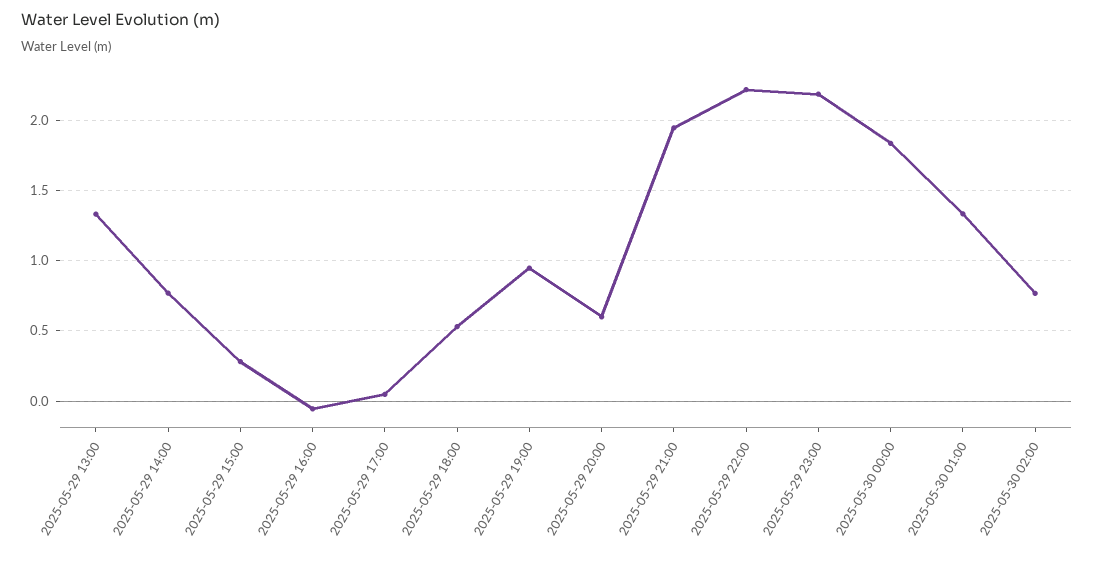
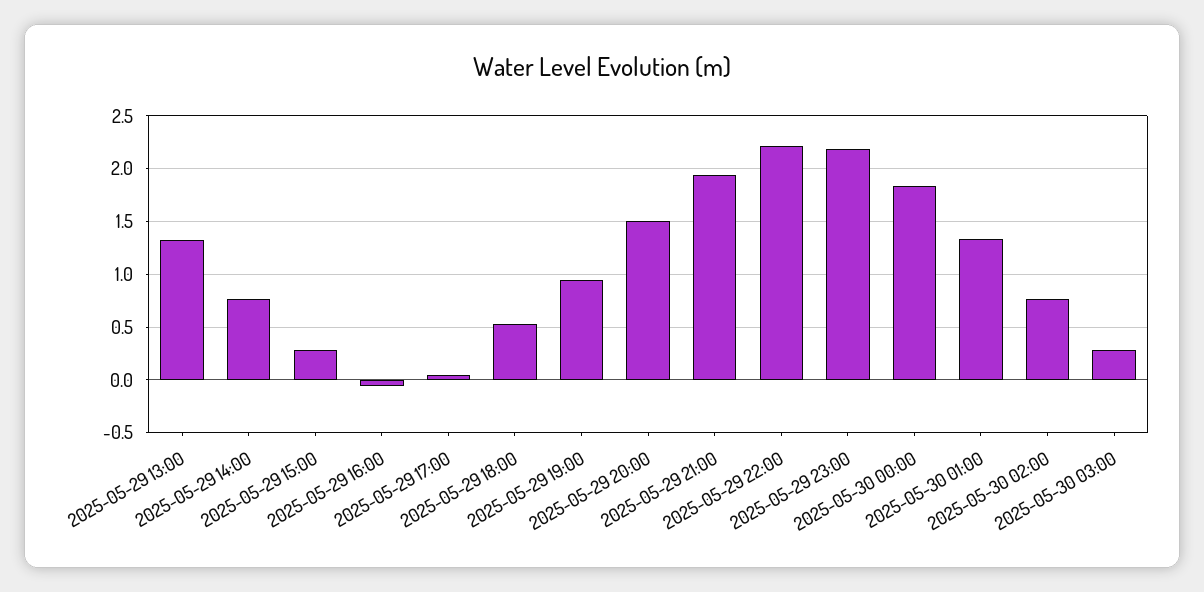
2025-05-29 20:00: 0.6 -> 1.5
2025-05-30 03:00: none -> 0.3

